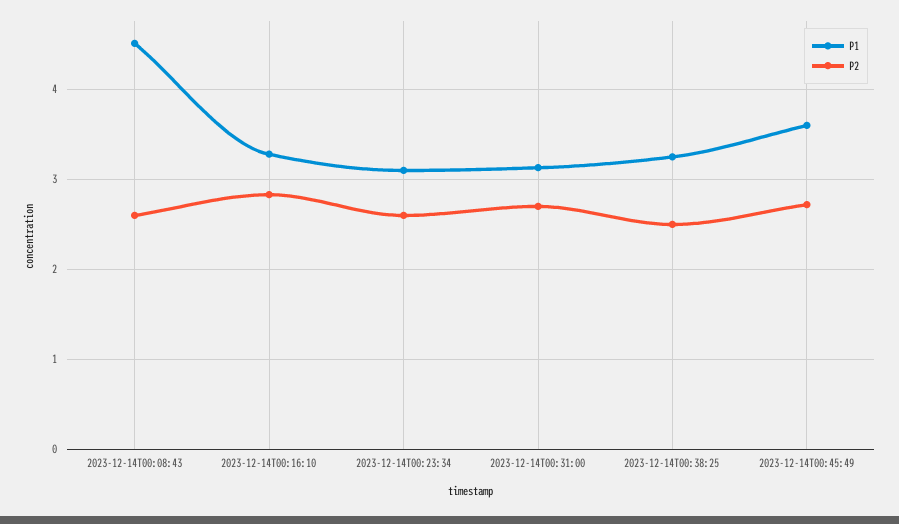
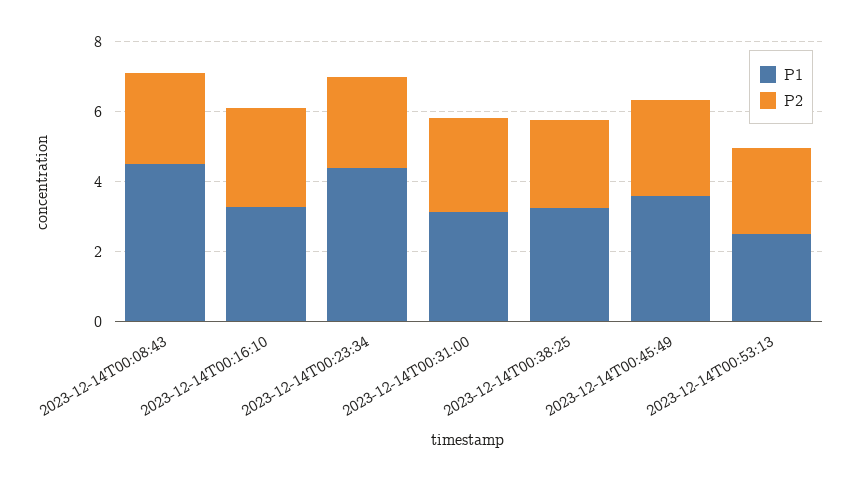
P1, 2023-12-14T00:23:34: 3.1 -> 4.5
P1, 2023-12-14T00:53:13: none -> 2.5
P2, 2023-12-14T00:53:13: none -> 2.5

